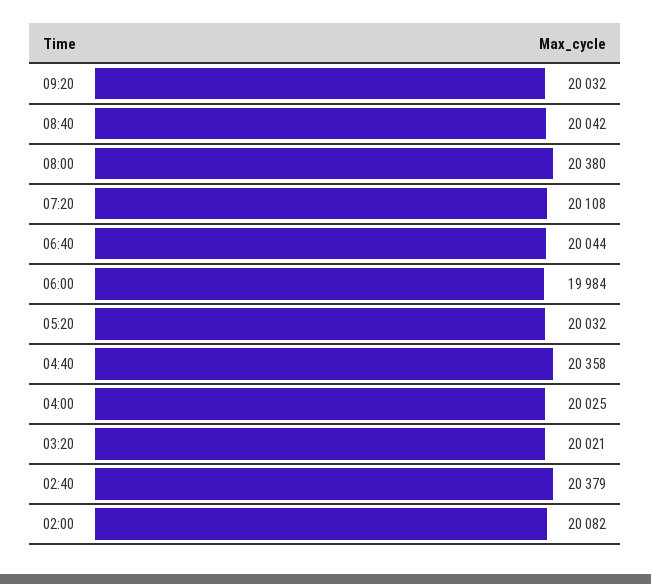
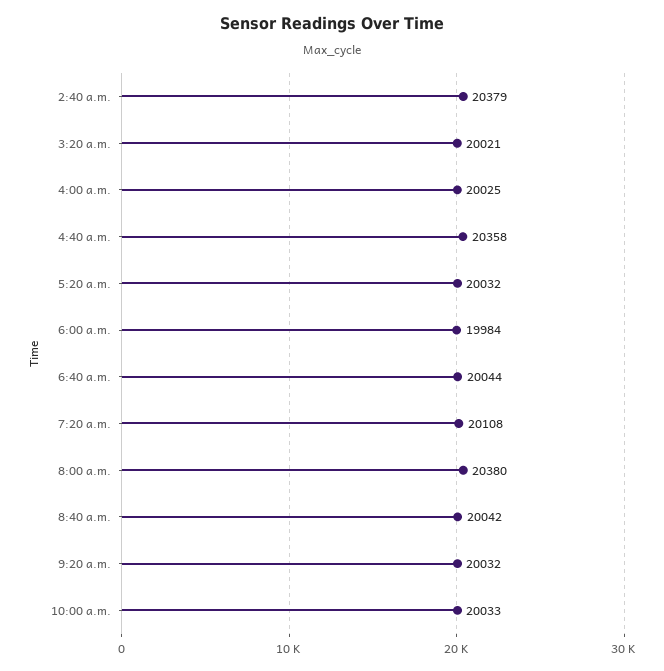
02:00: 20082 -> none
10:00 a.m.: none -> 20033

